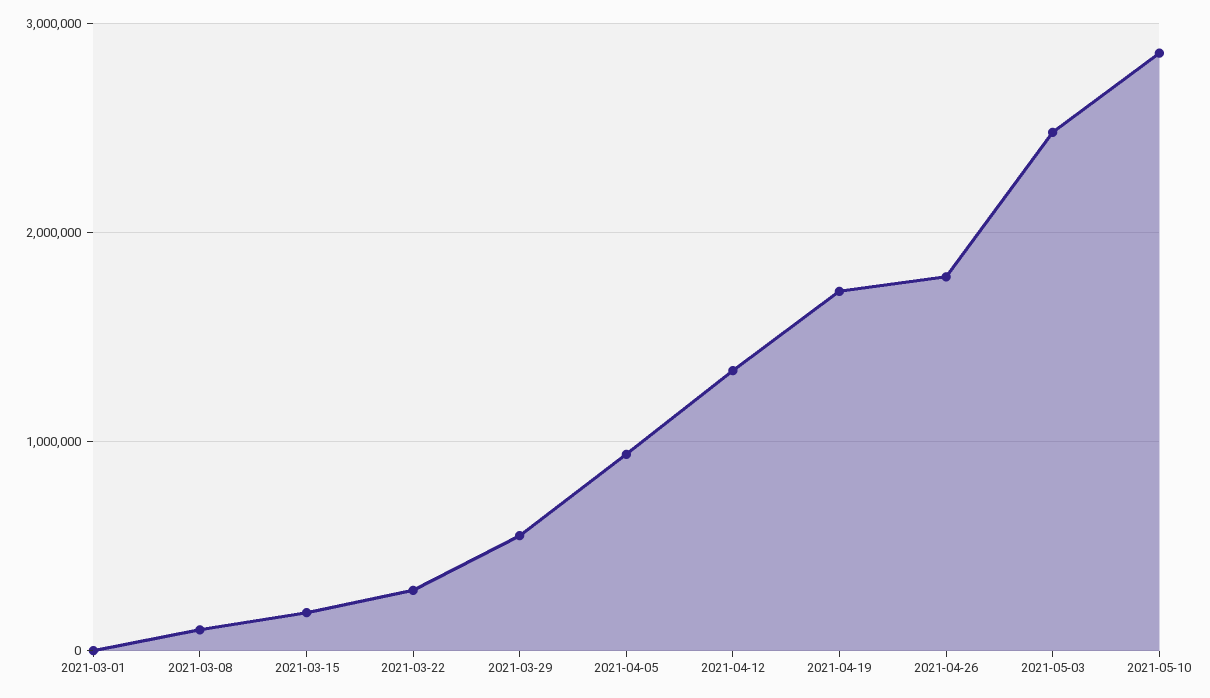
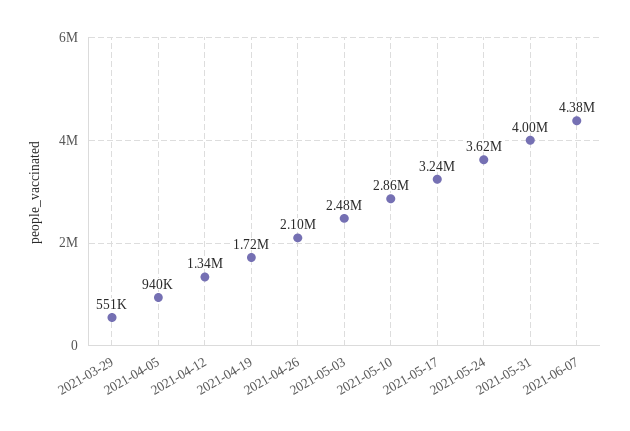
2021-03-01: 0 -> none
2021-03-08: 100000 -> none
2021-03-15: 200000 -> none
2021-03-22: 300000 -> none
2021-04-26: 1800000 -> 2100000
2021-05-17: none -> 3240000
2021-05-24: none -> 3620000
2021-05-31: none -> 4000000
2021-06-07: none -> 4380000

